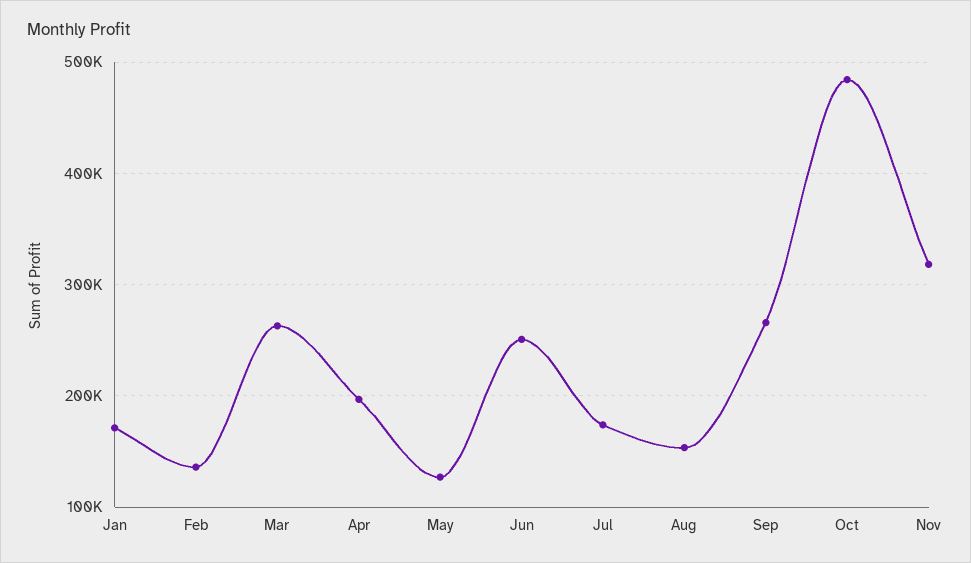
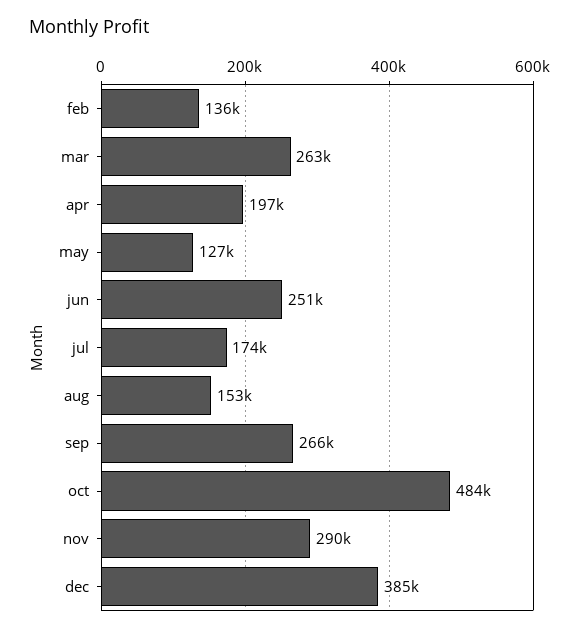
Jan: 170000 -> none
Nov: 320000 -> 290000
dec: none -> 385000

